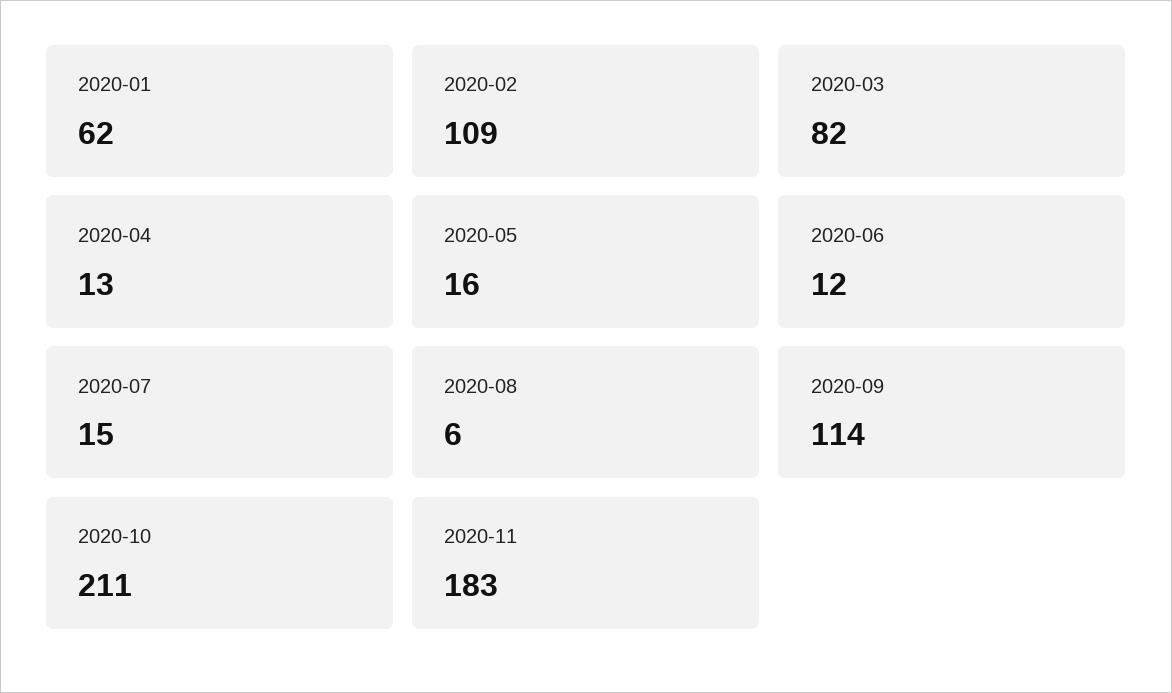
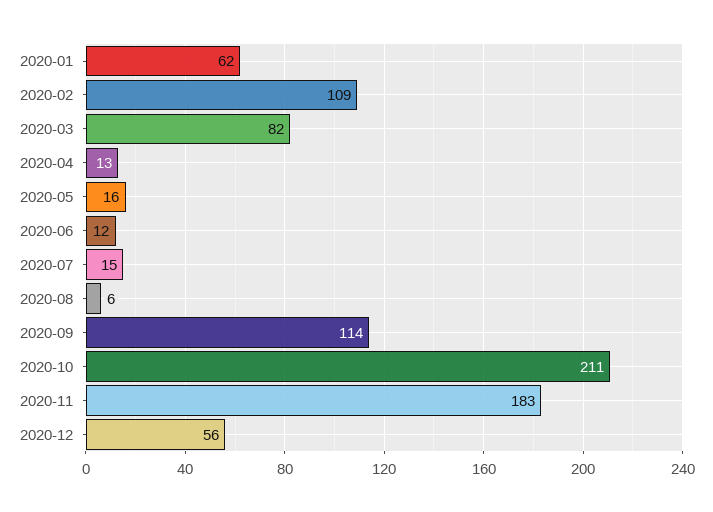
2020-12: none -> 56

